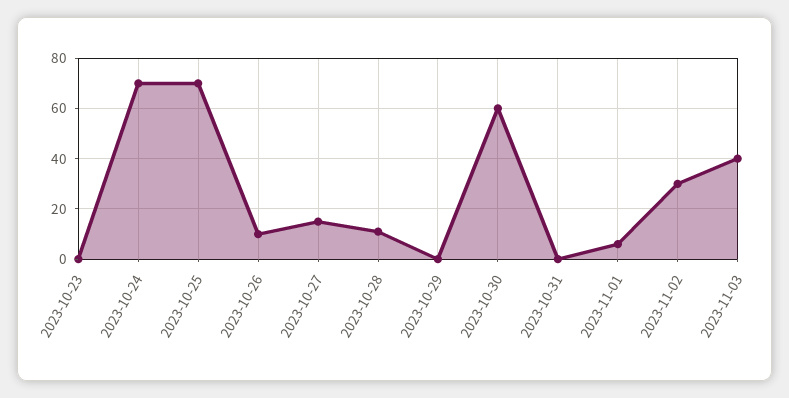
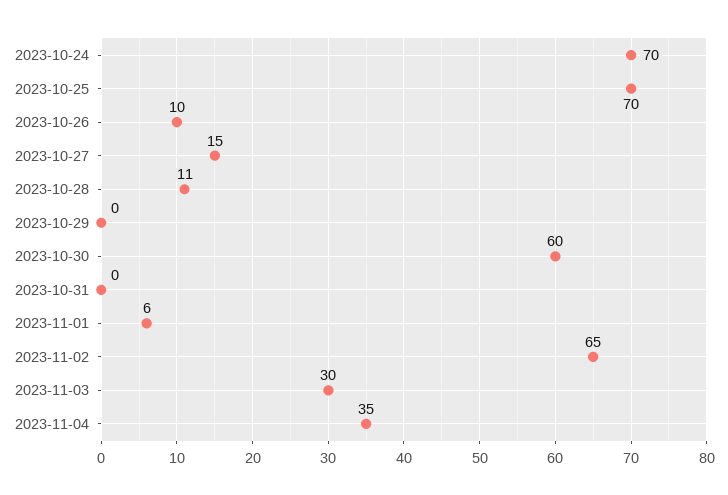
2023-10-23: 0 -> none
2023-11-02: 30 -> 65
2023-11-03: 40 -> 30
2023-11-04: none -> 35

